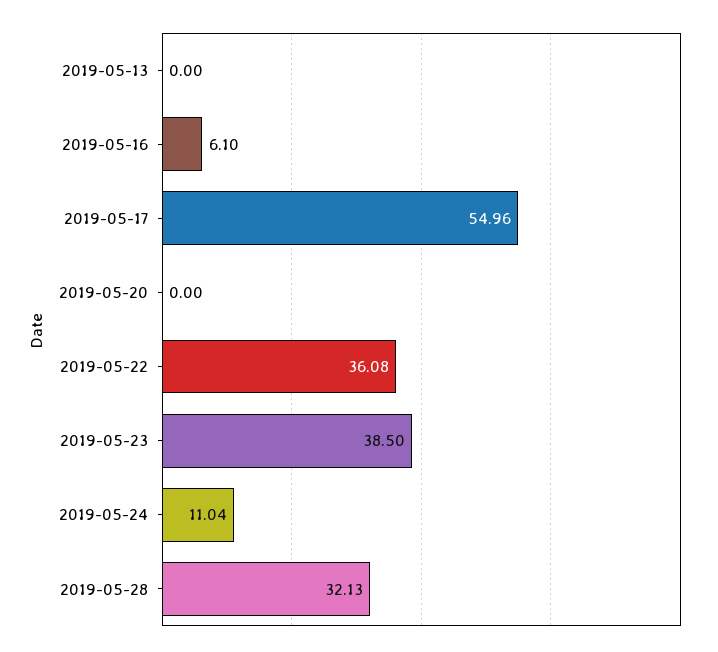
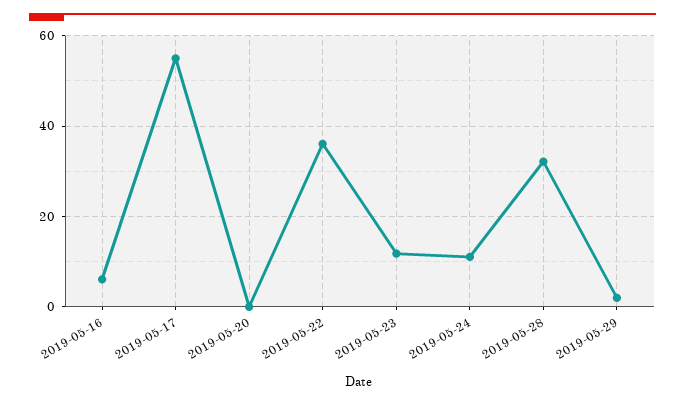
2019-05-13: 0 -> none
2019-05-23: 38.5 -> 12
2019-05-29: none -> 2

